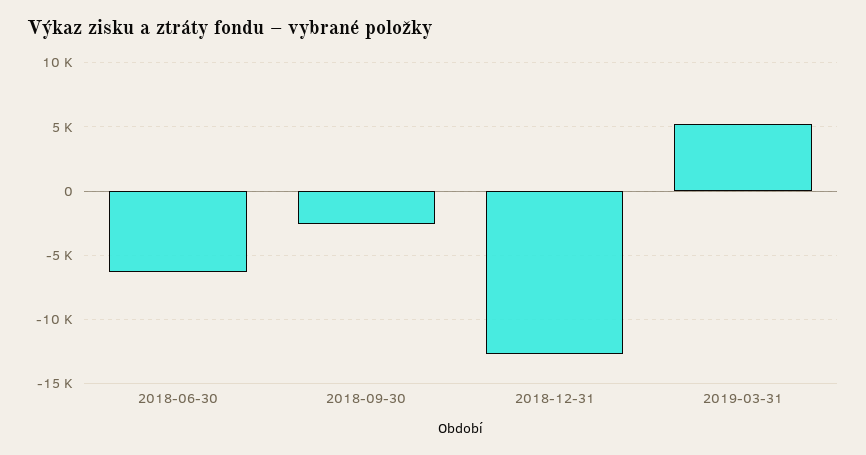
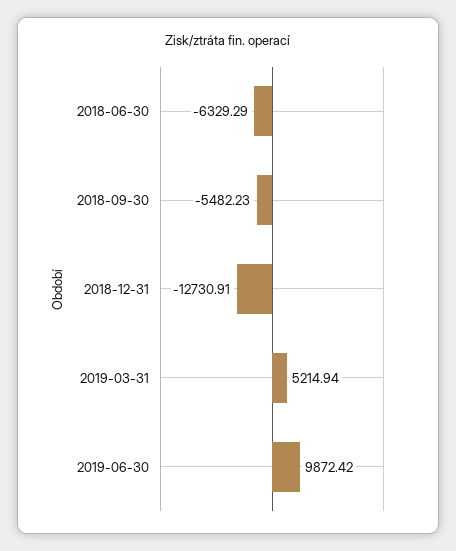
2018-09-30: -2500 -> -5482.23
2019-06-30: none -> 9872.42

